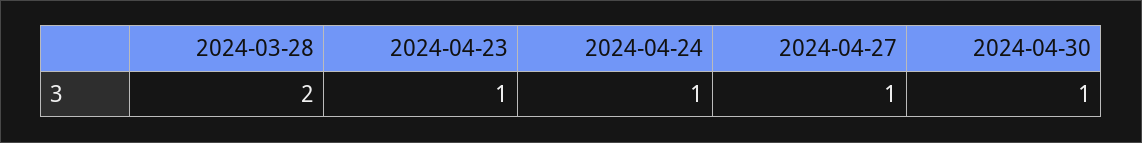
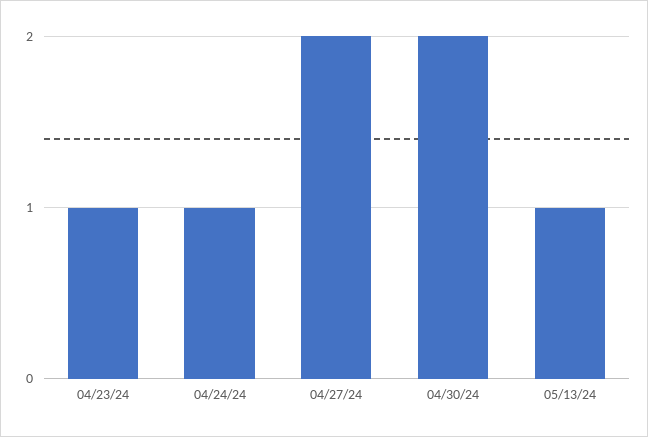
2024-03-28: 2 -> none
2024-04-27: 1 -> 2
2024-04-30: 1 -> 2
05/13/24: none -> 1

